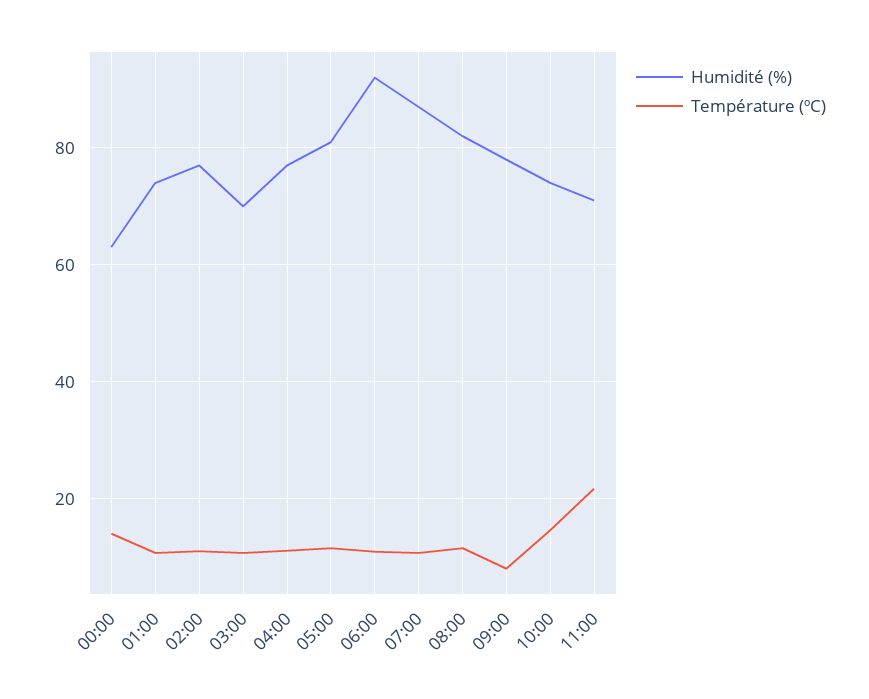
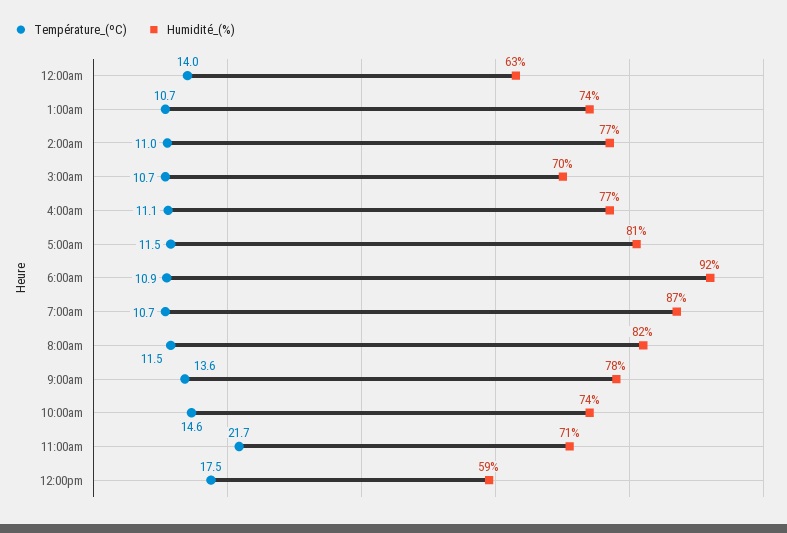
Température (ºC), 09:00: 8 -> 13.6
Température (ºC), 12:00pm: none -> 17.5
Humidité (%), 12:00pm: none -> 59

